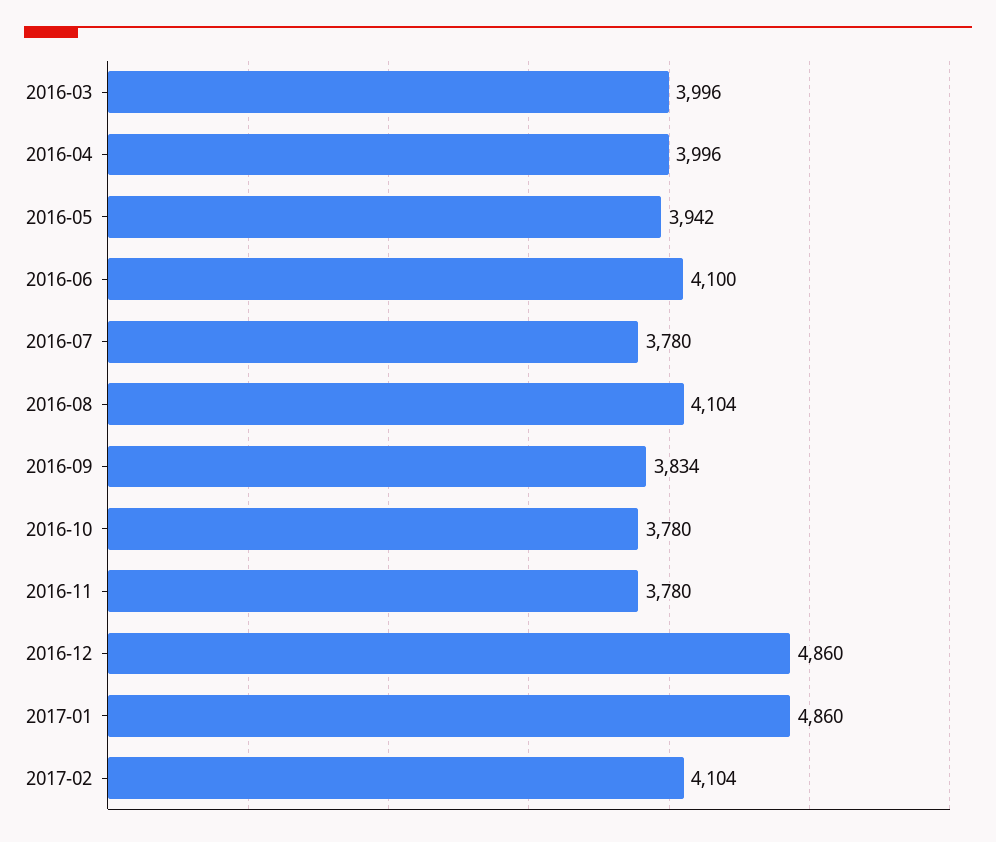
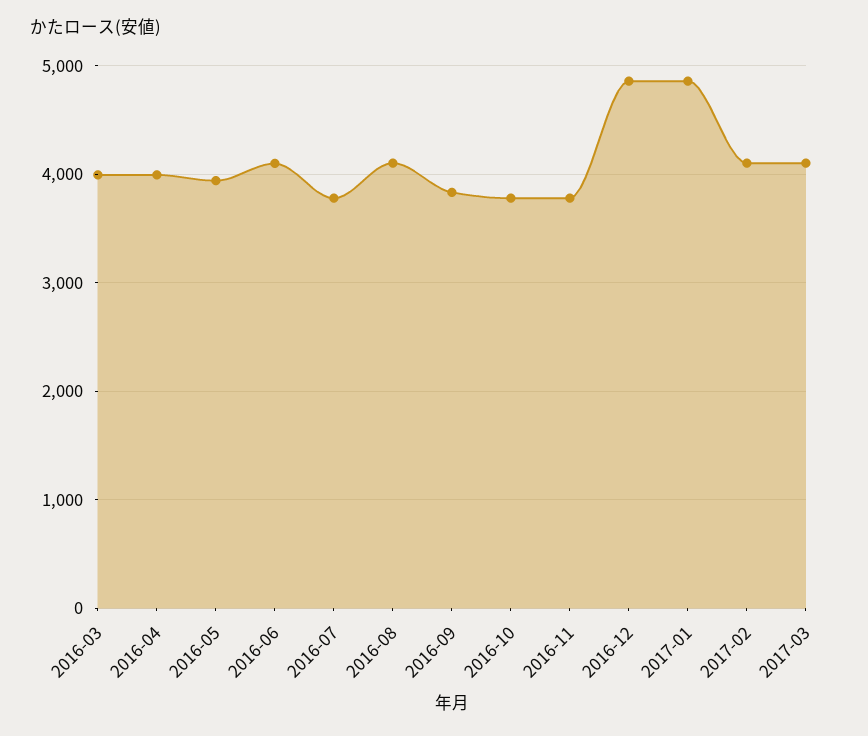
2017-03: none -> 4100

